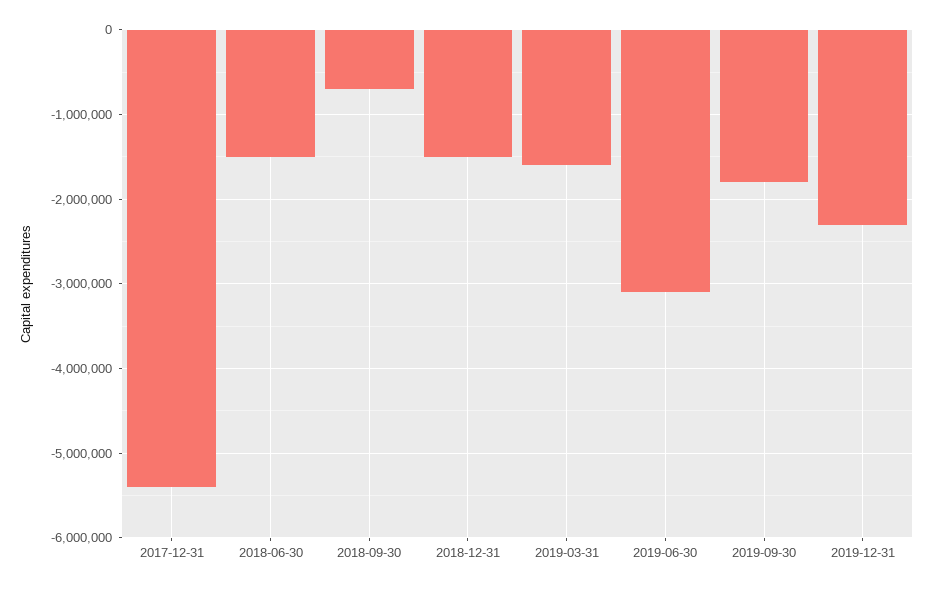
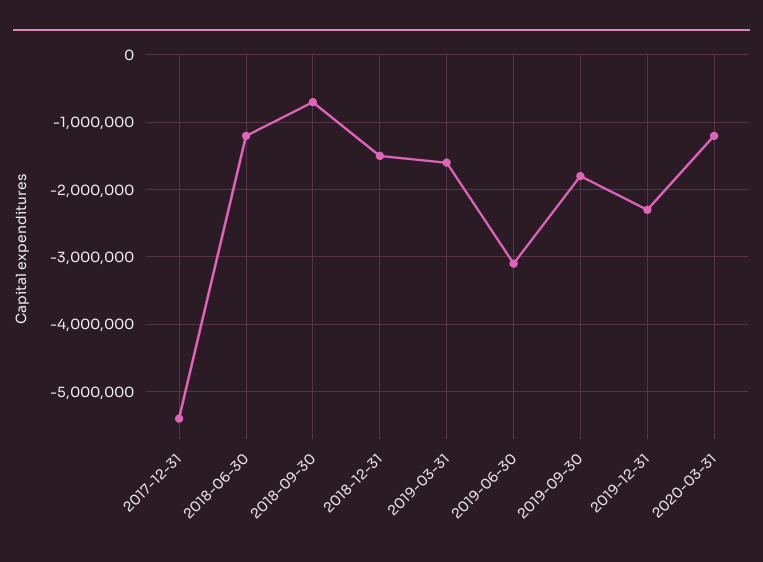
2018-06-30: -1500000 -> -1200000
2020-03-31: none -> -1200000

